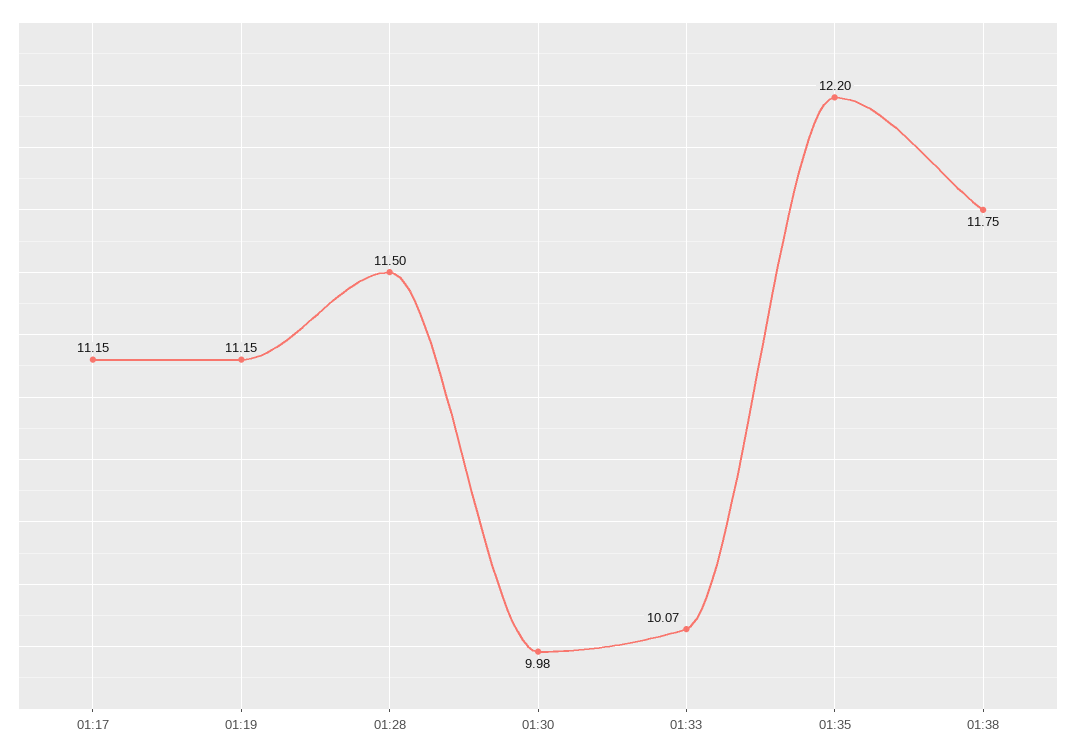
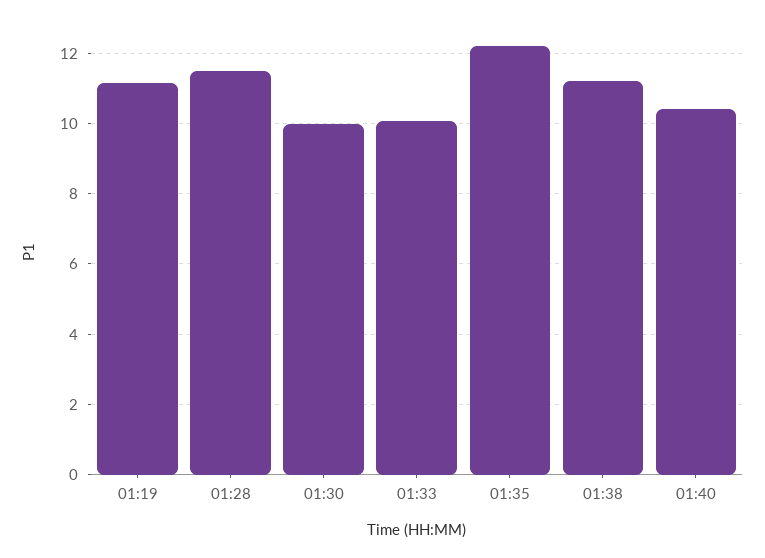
01:17: 11.15 -> none
01:38: 11.75 -> 11.2
01:40: none -> 10.4

